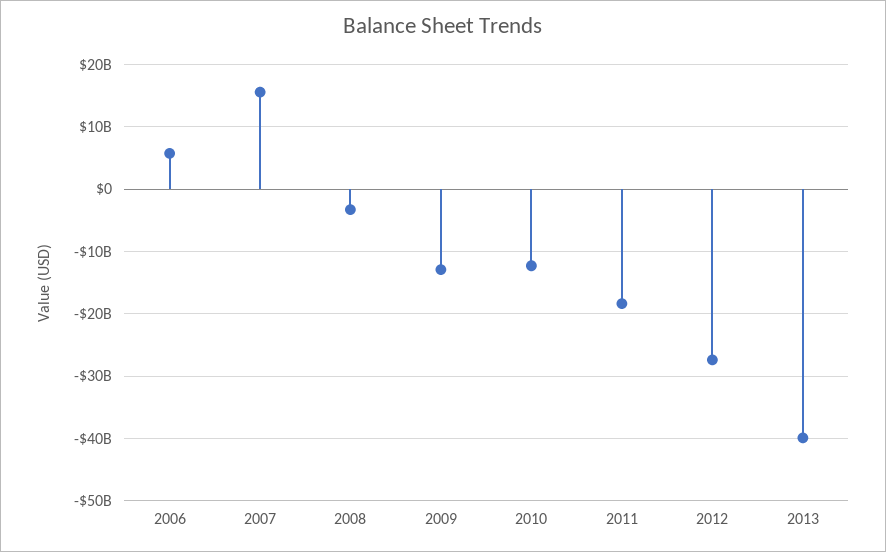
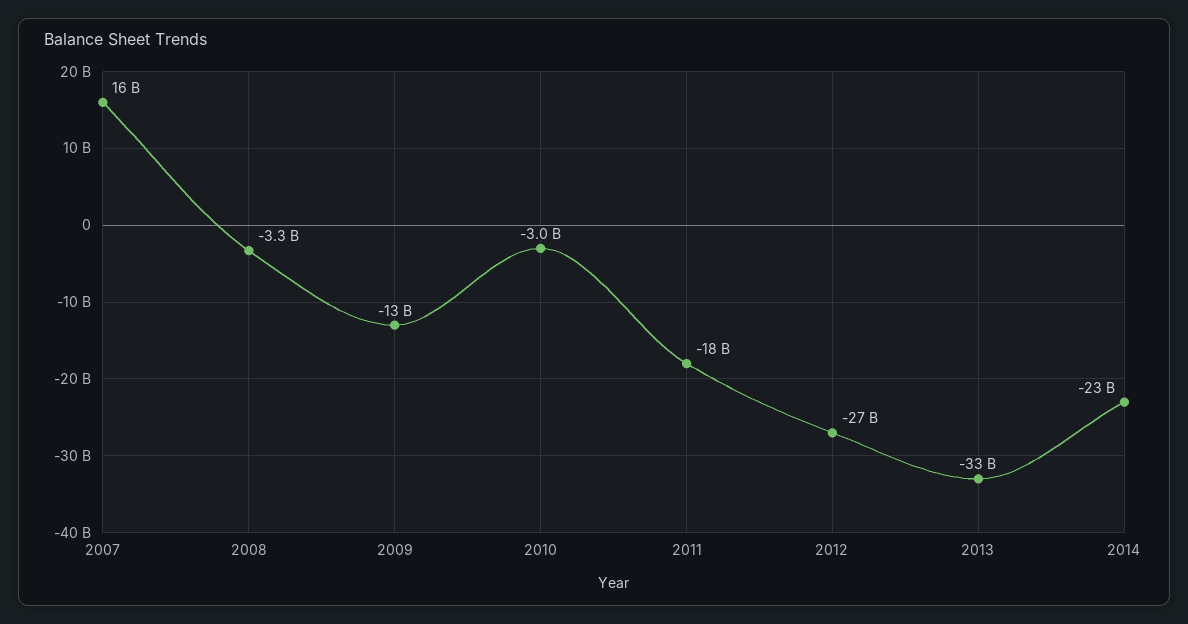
2006: 6000000000 -> none
2010: -12000000000 -> -3000000000
2013: -40000000000 -> -33000000000
2014: none -> -23000000000

